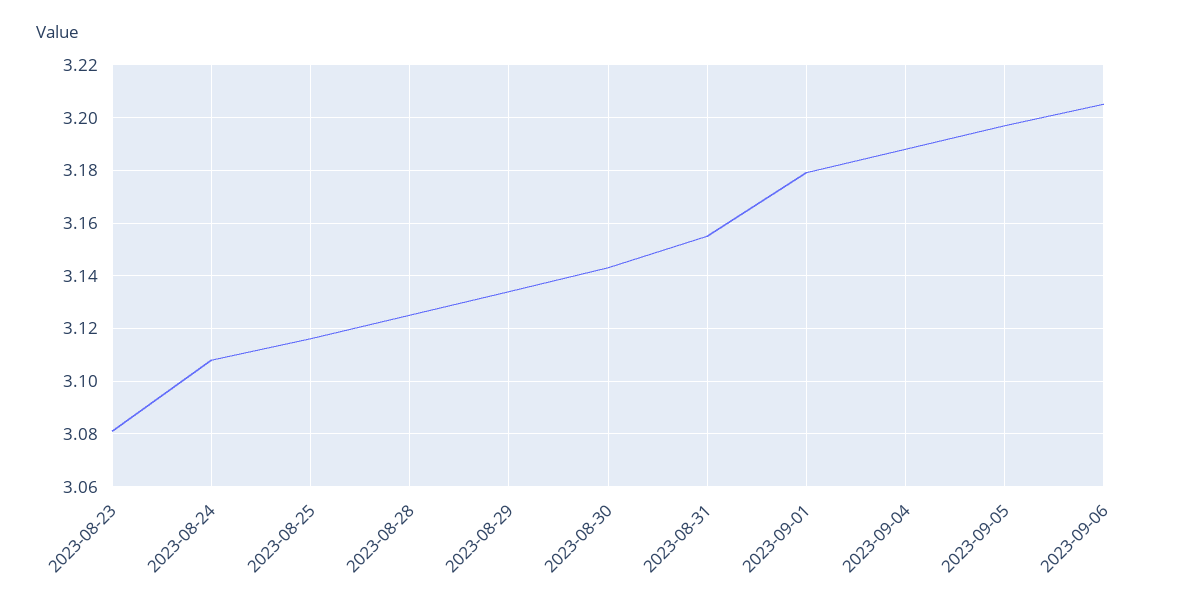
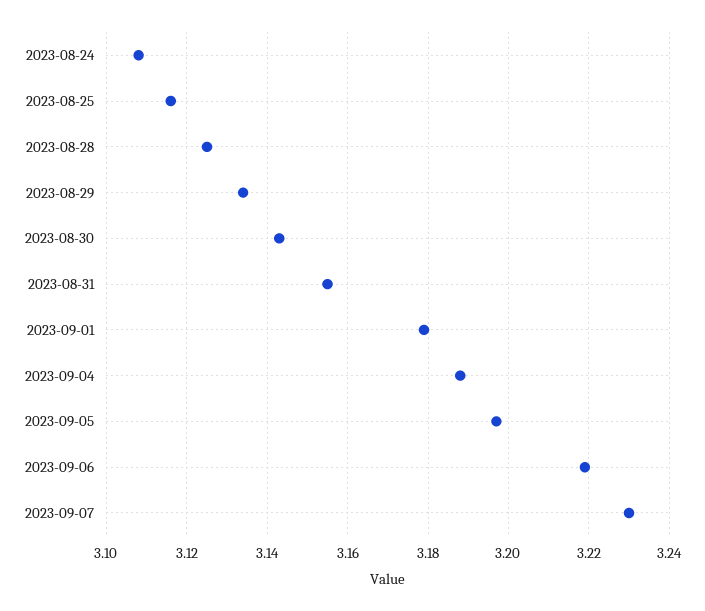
2023-08-23: 3.08 -> none
2023-09-06: 3.205 -> 3.22
2023-09-07: none -> 3.23

